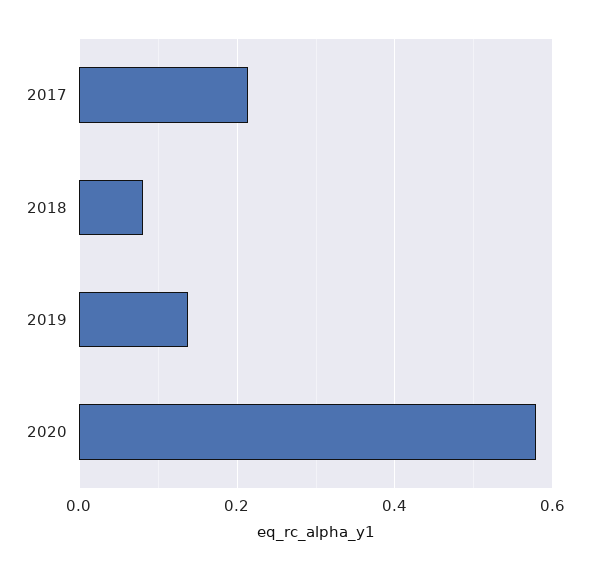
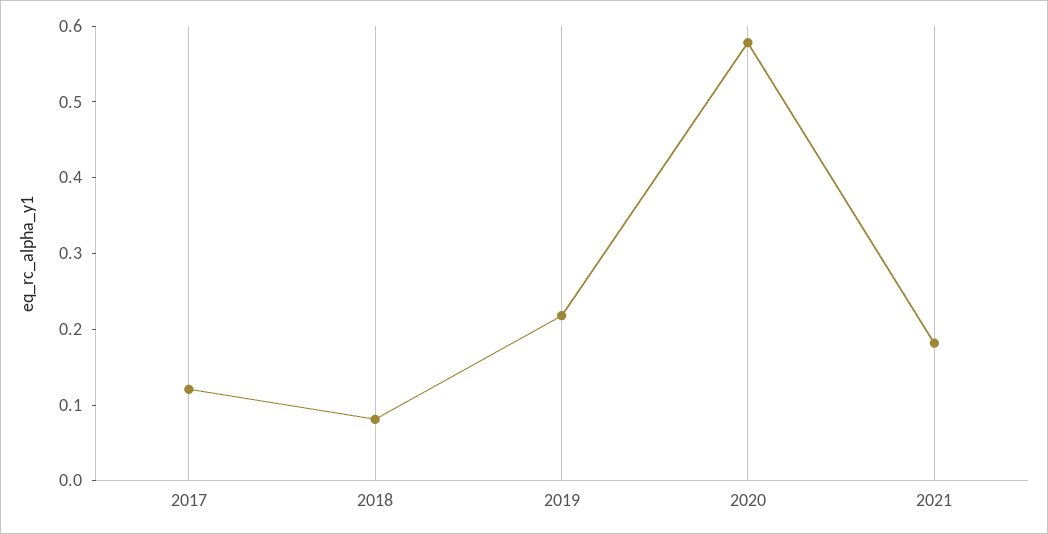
2017: 0.22 -> 0.12
2019: 0.14 -> 0.22
2021: none -> 0.18

